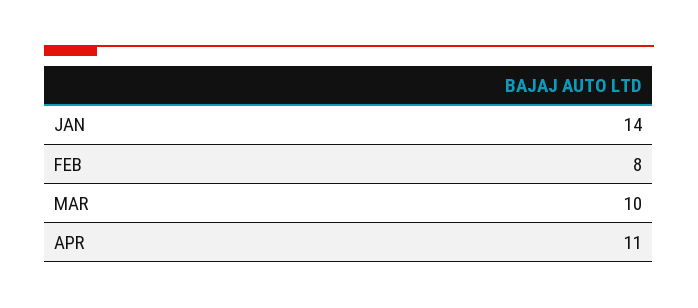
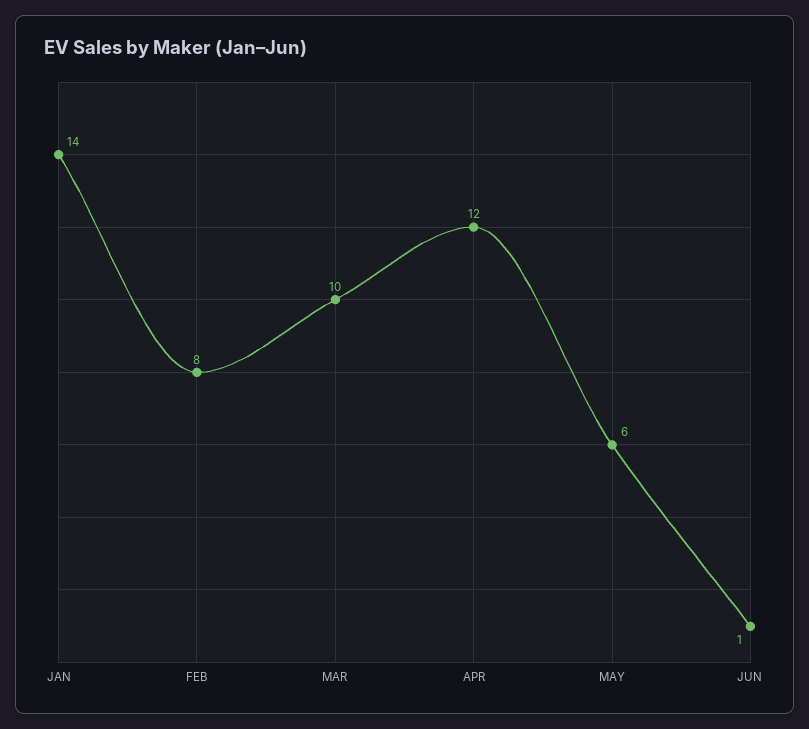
APR: 11 -> 12
MAY: none -> 6
JUN: none -> 1

